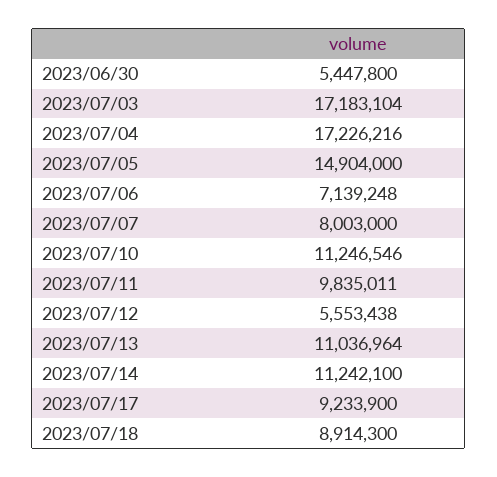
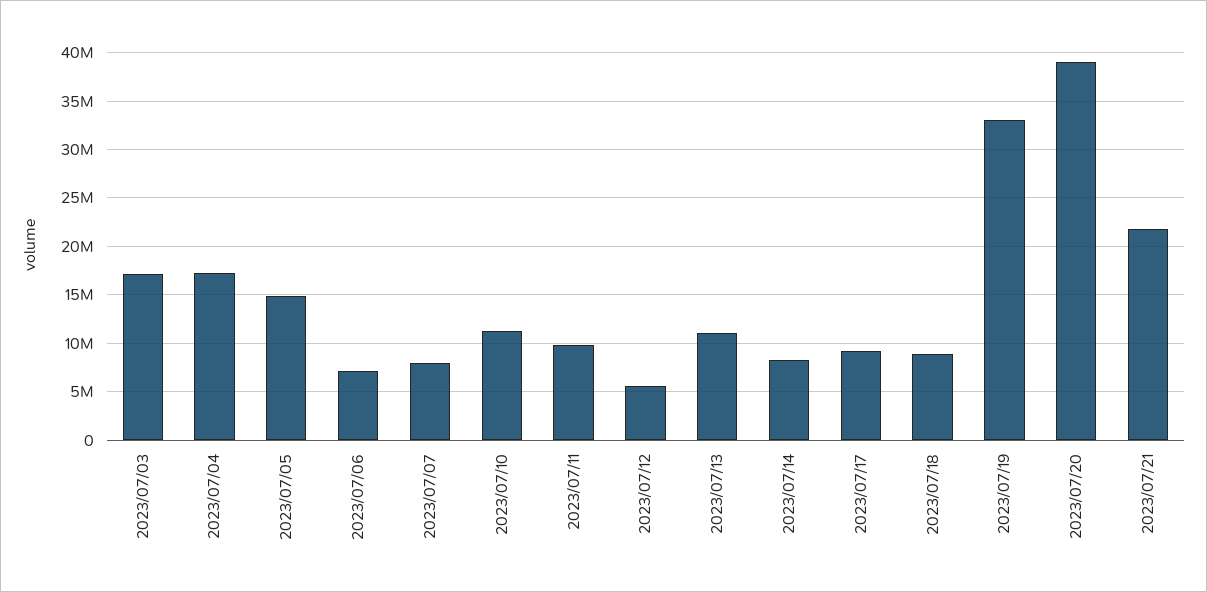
2023/06/30: 5447800 -> none
2023/07/14: 11242100 -> 8000000
2023/07/19: none -> 33000000
2023/07/20: none -> 39000000
2023/07/21: none -> 22000000

